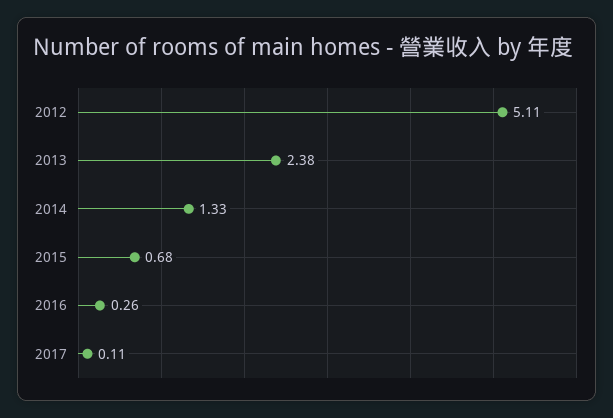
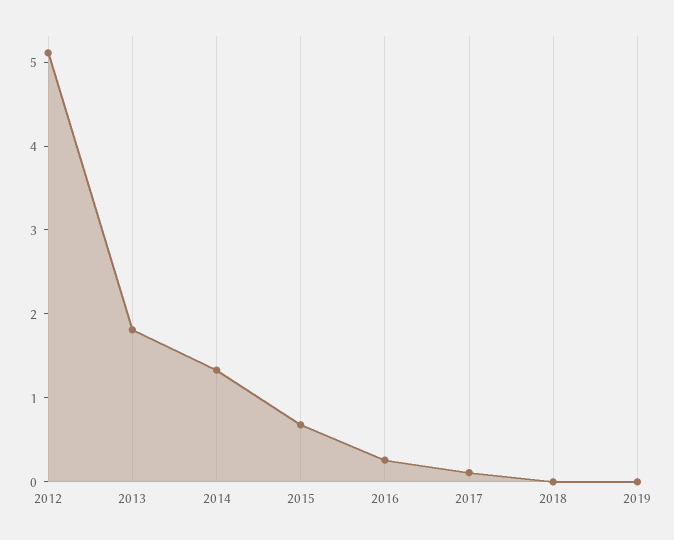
2013: 2.38 -> 1.8
2018: none -> 0
2019: none -> 0

